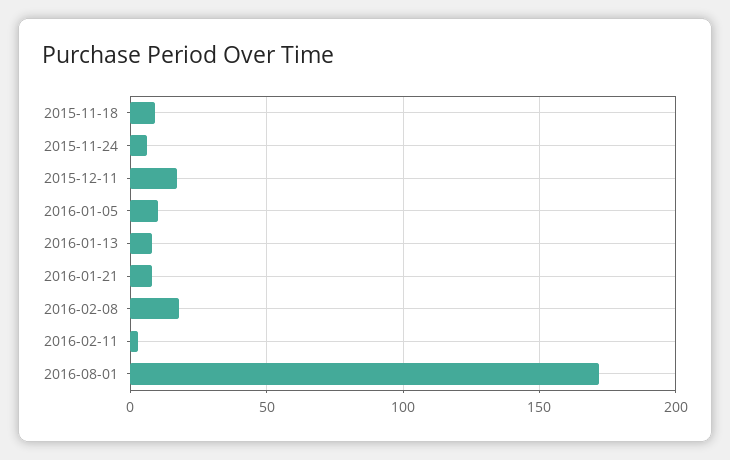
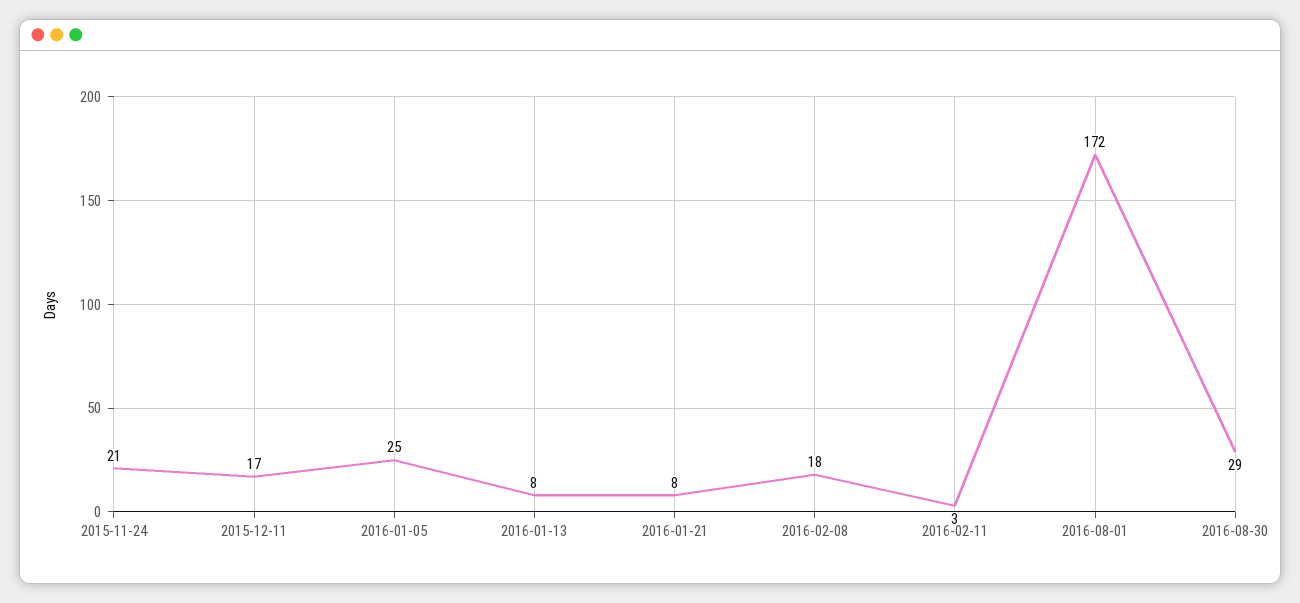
2015-11-18: 10 -> none
2015-11-24: 5 -> 21
2016-01-05: 10 -> 25
2016-08-30: none -> 29

